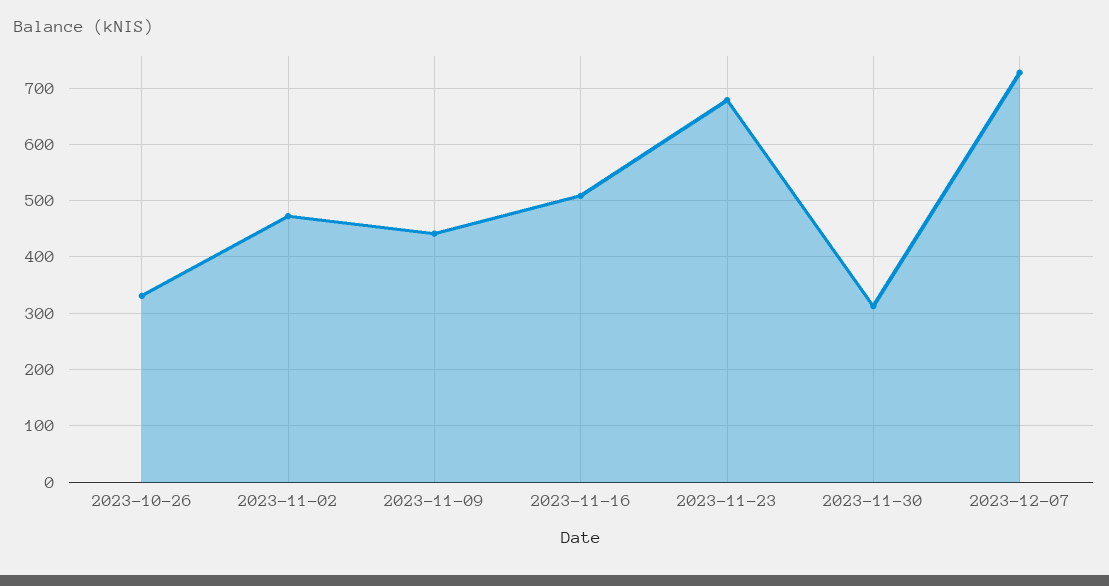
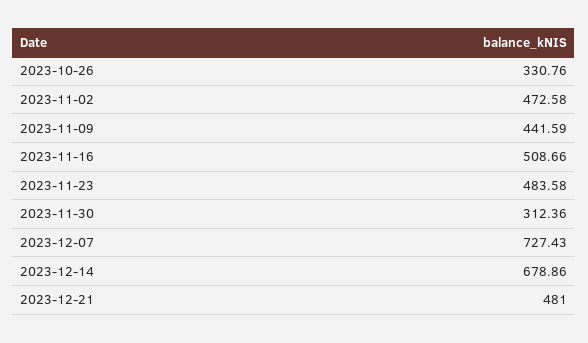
2023-11-23: 680 -> 483.58
2023-12-14: none -> 678.86
2023-12-21: none -> 481

